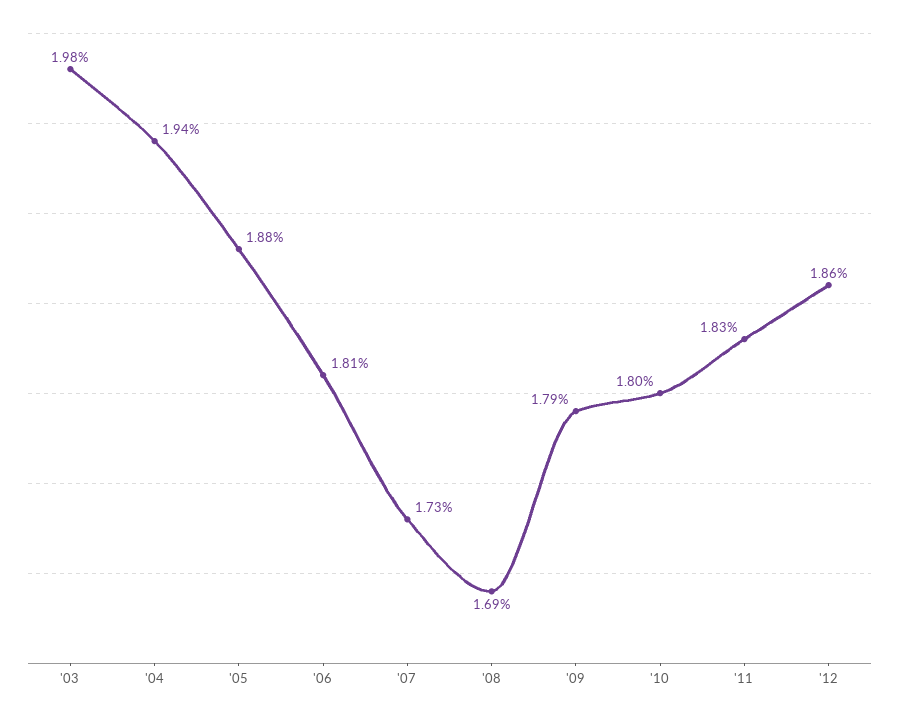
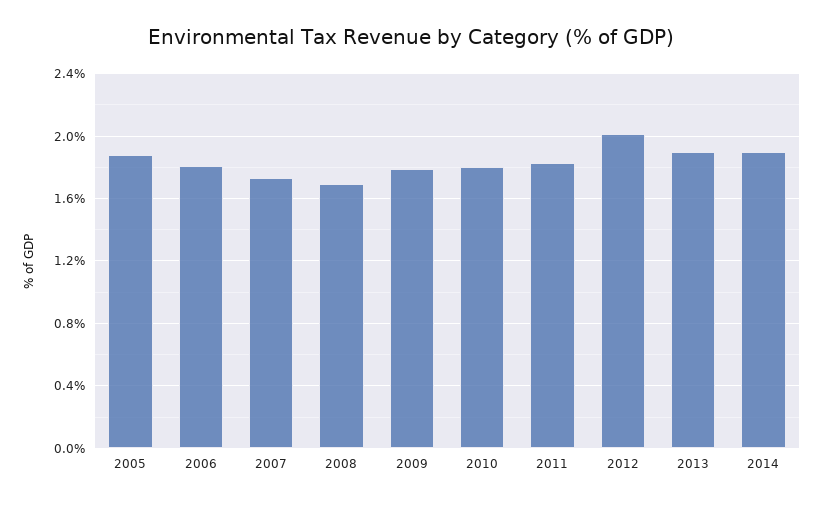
'03: 1.98 -> none
'04: 1.94 -> none
'12: 1.86 -> 2
2013: none -> 1.9
2014: none -> 1.9

